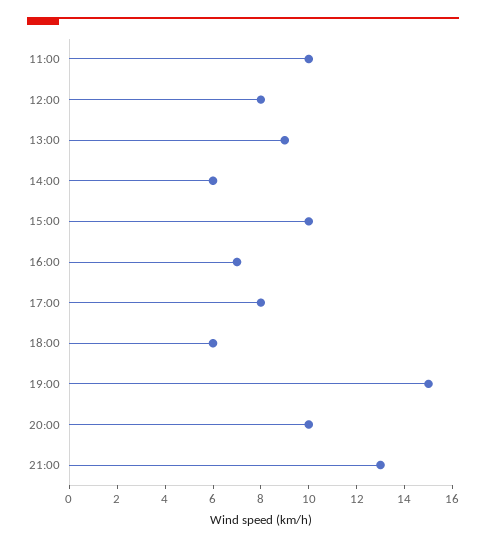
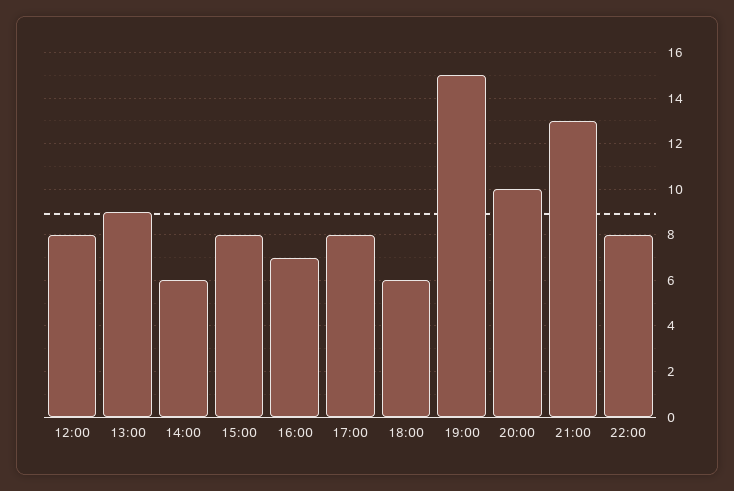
11:00: 10 -> none
15:00: 10 -> 8
22:00: none -> 8

